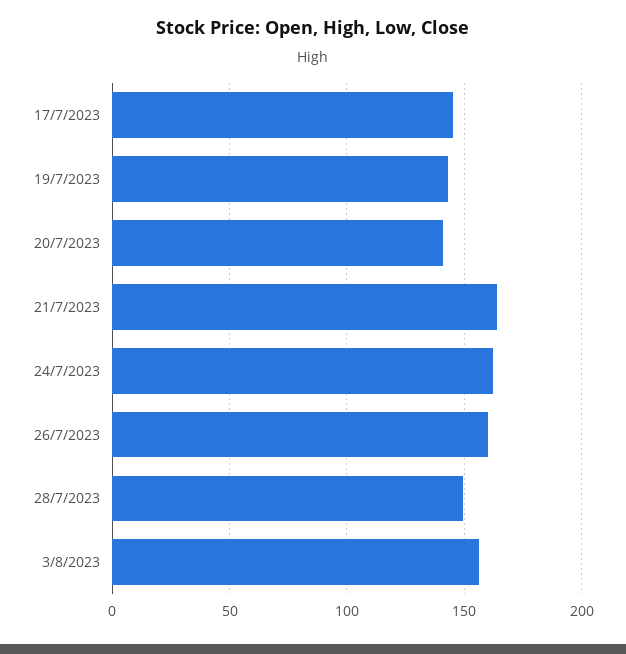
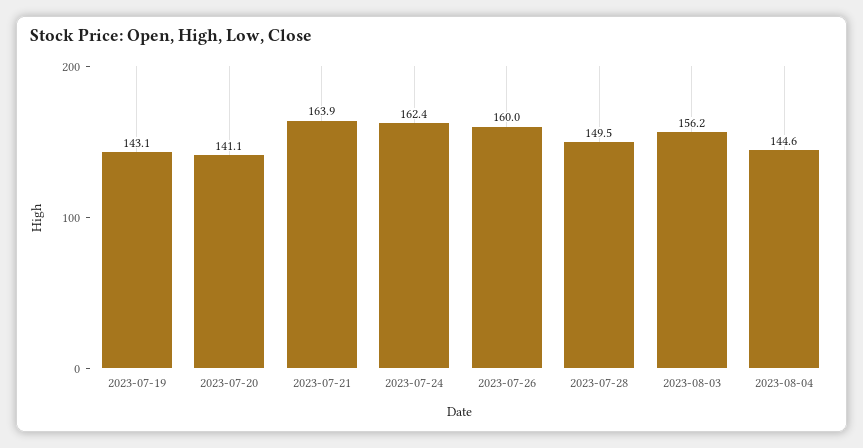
17/7/2023: 145 -> none
2023-08-04: none -> 144.6

